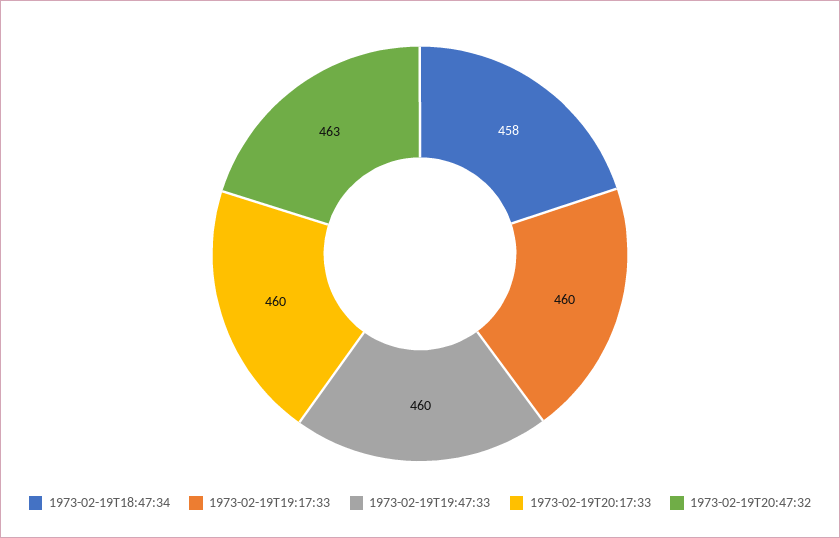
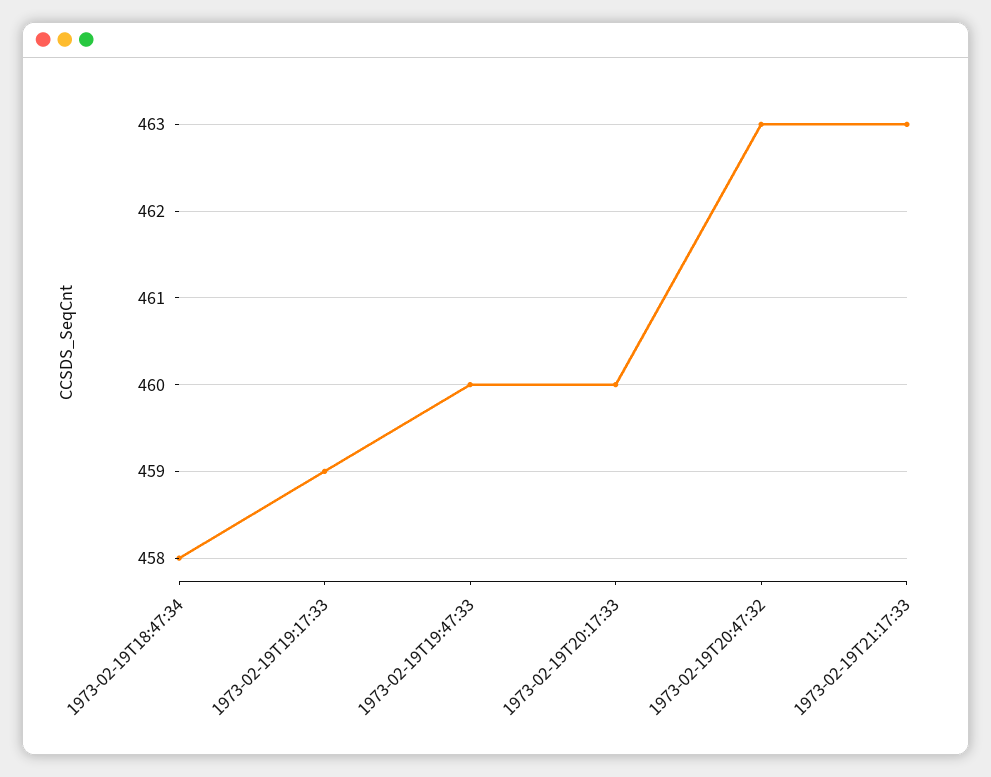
1973-02-19T19:17:33: 460 -> 459
1973-02-19T21:17:33: none -> 463

